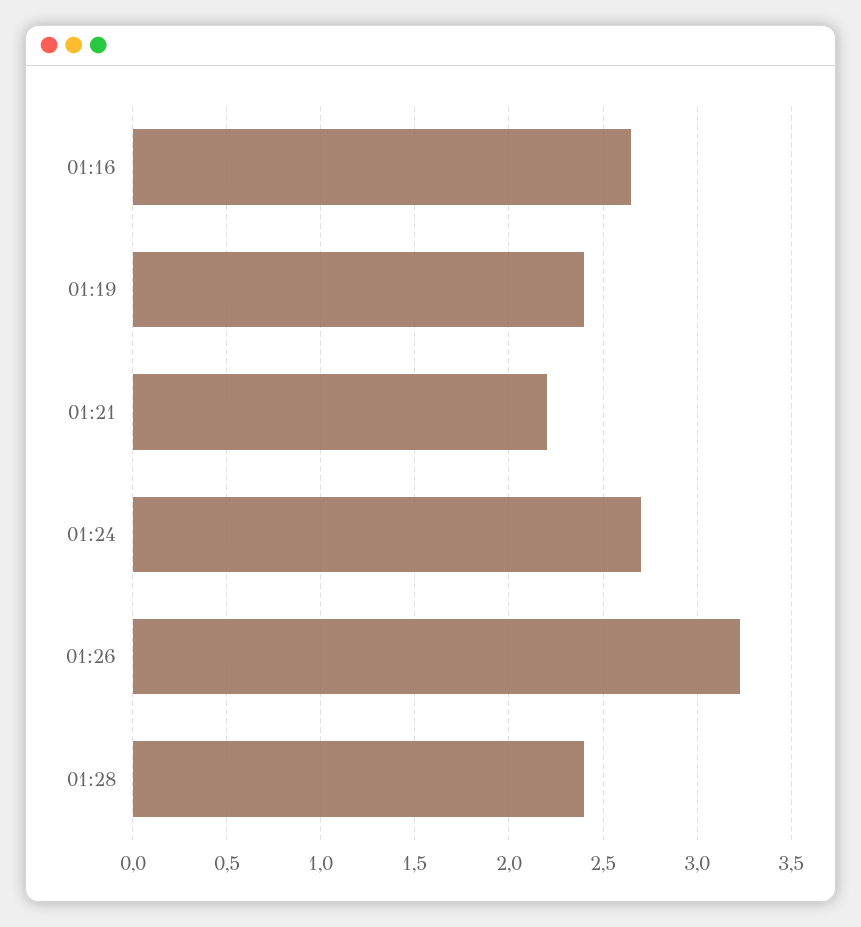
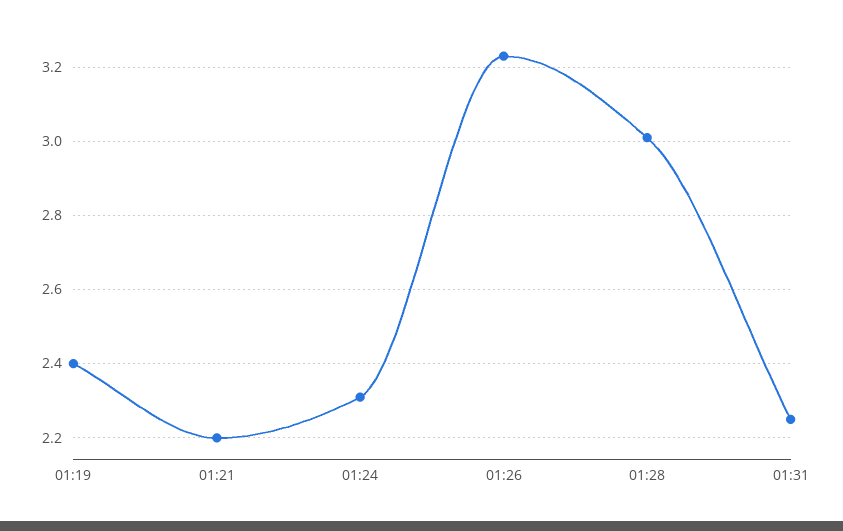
01:16: 2.65 -> none
01:24: 2.7 -> 2.3
01:28: 2.4 -> 3
01:31: none -> 2.25

